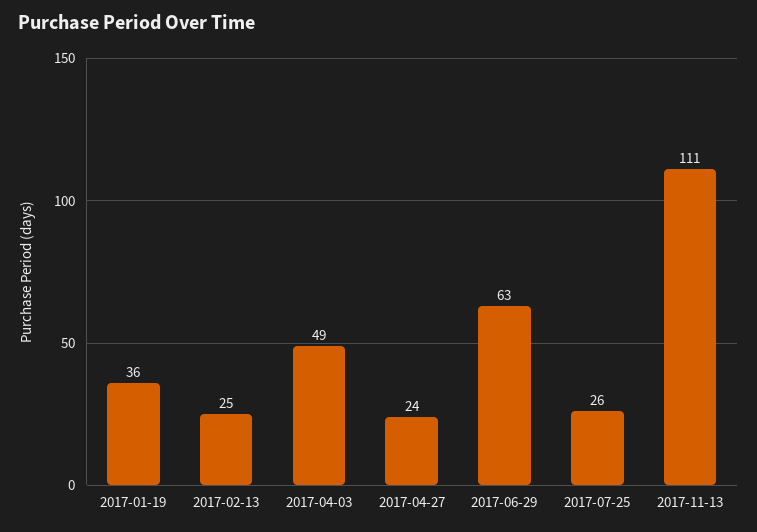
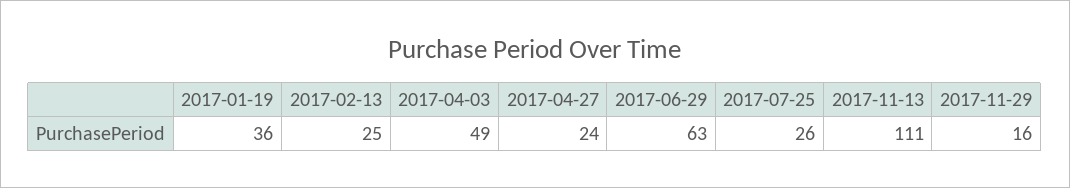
2017-11-29: none -> 16

